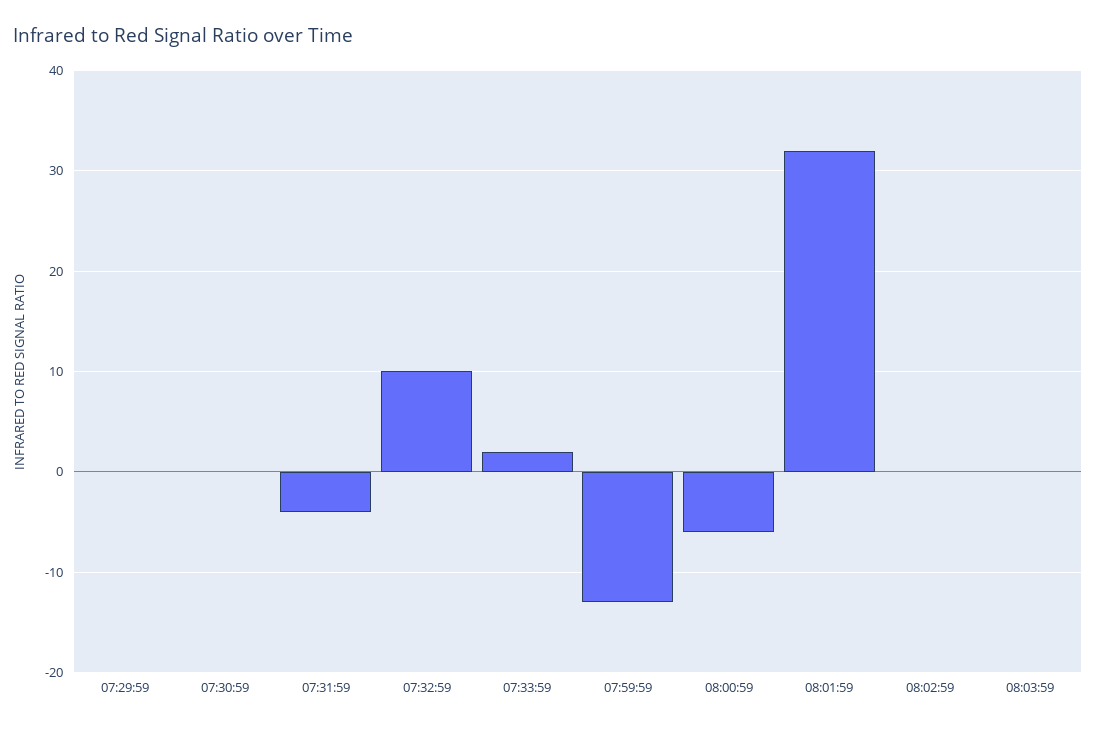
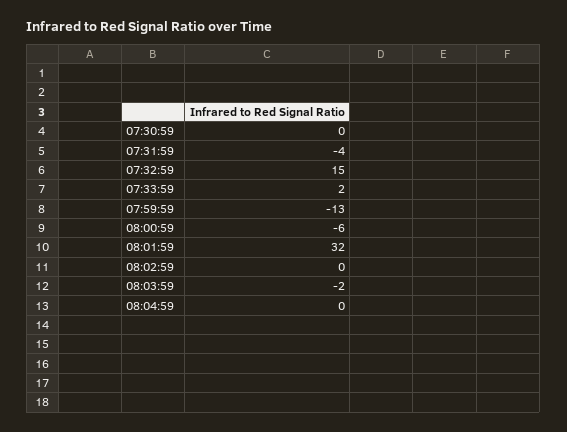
07:29:59: 0 -> none
07:32:59: 10 -> 15
08:03:59: 0 -> -2
08:04:59: none -> 0

